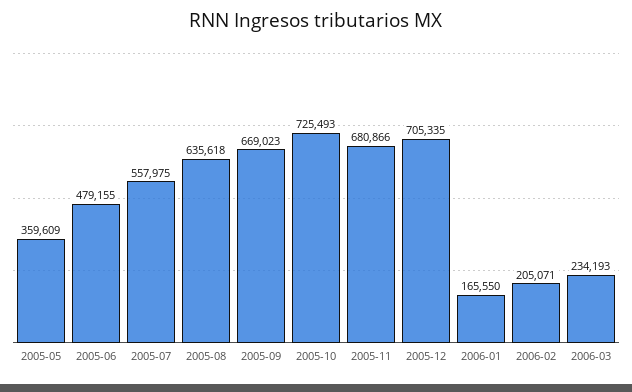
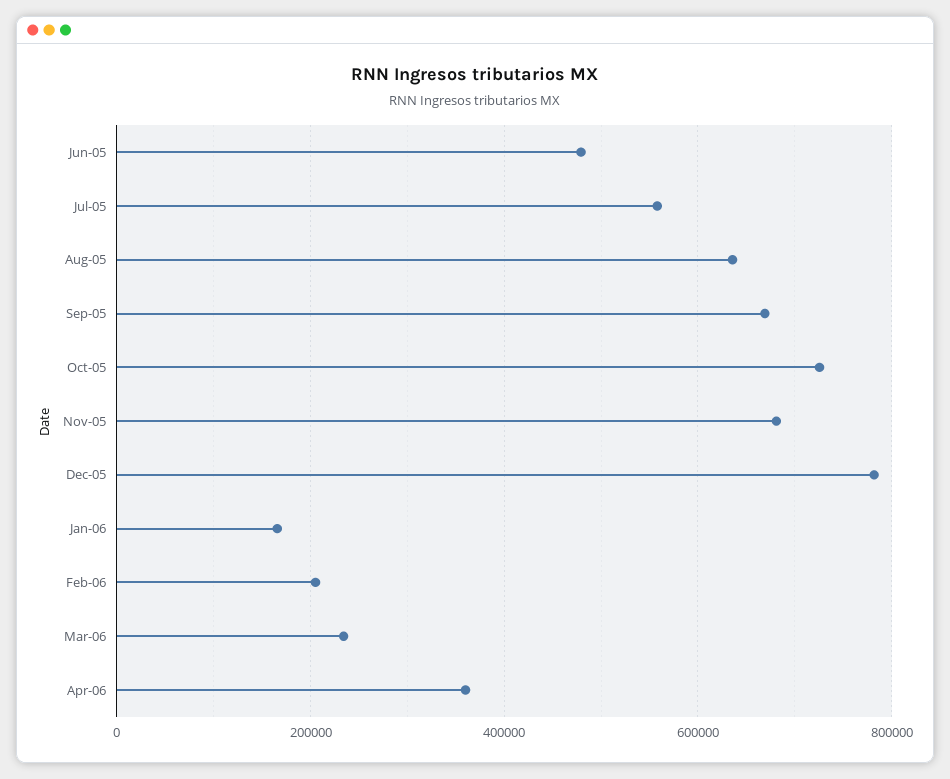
2005-05: 359609 -> none
2005-12: 705335 -> 780000
Apr-06: none -> 360000

